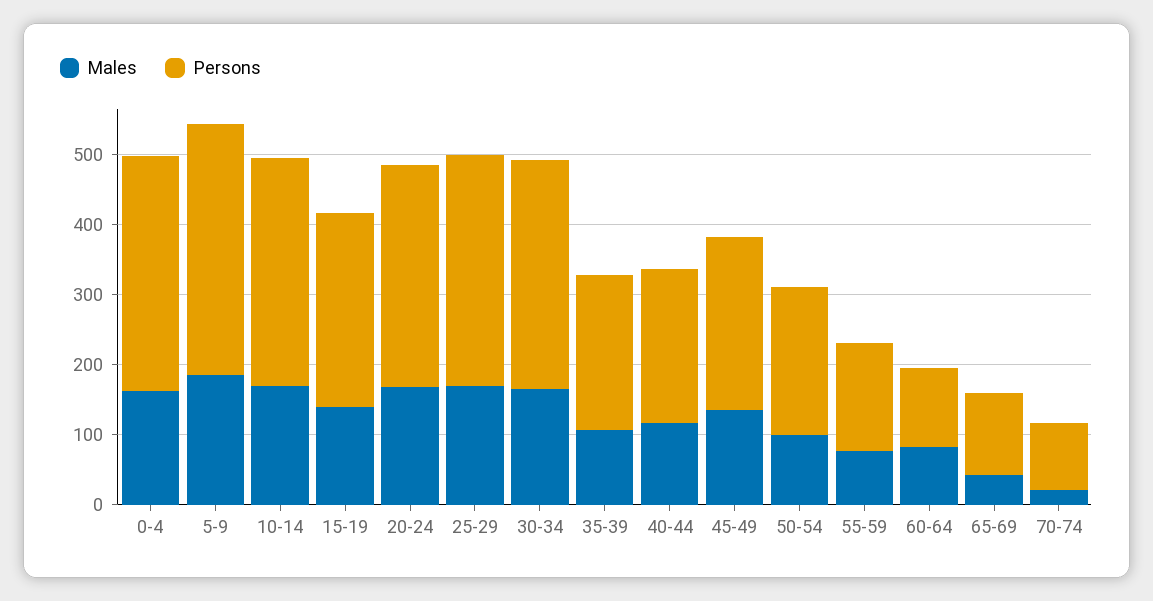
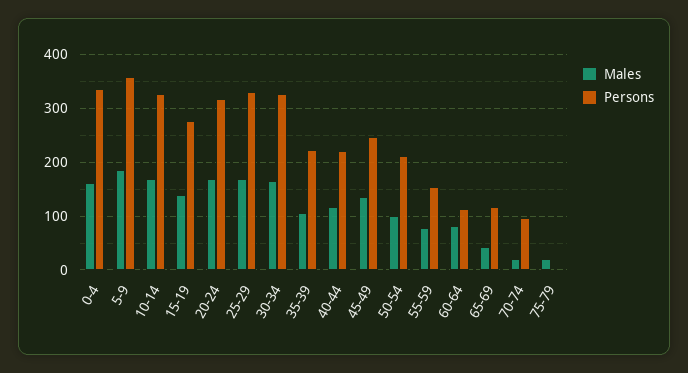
Males, 75-79: none -> 20
Persons, 75-79: none -> 0

